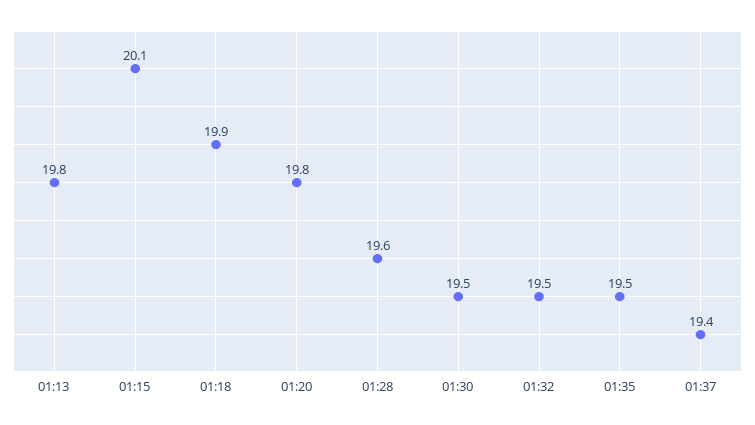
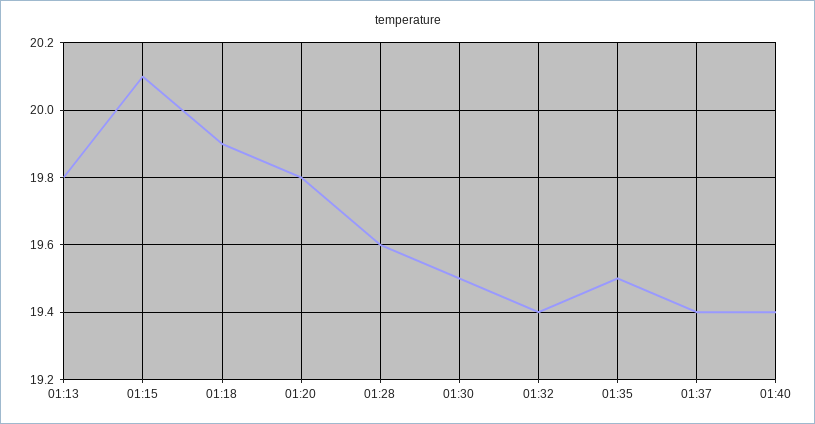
01:32: 19.5 -> 19.4
01:40: none -> 19.4

